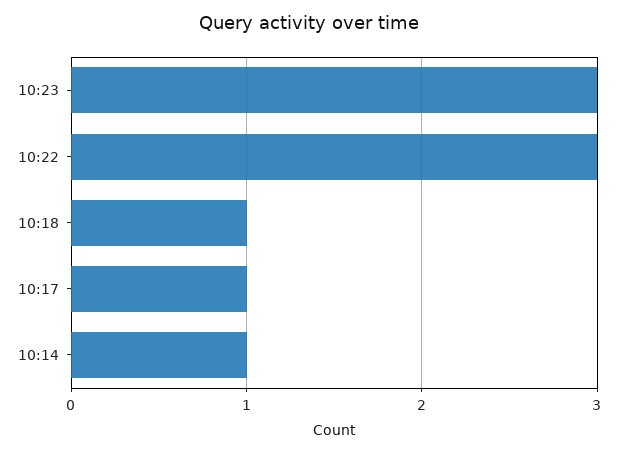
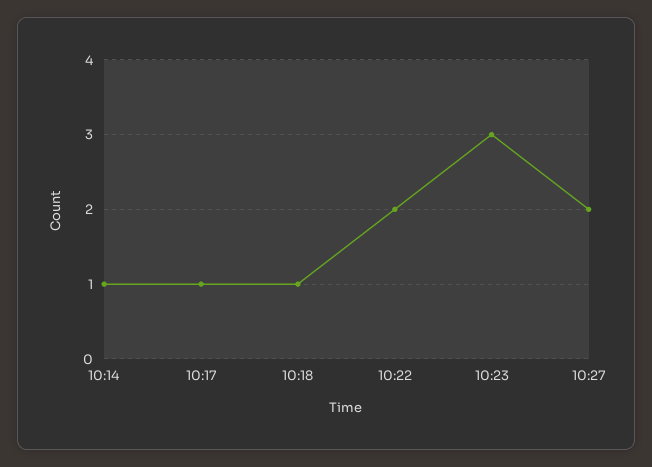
10:22: 3 -> 2
10:27: none -> 2

